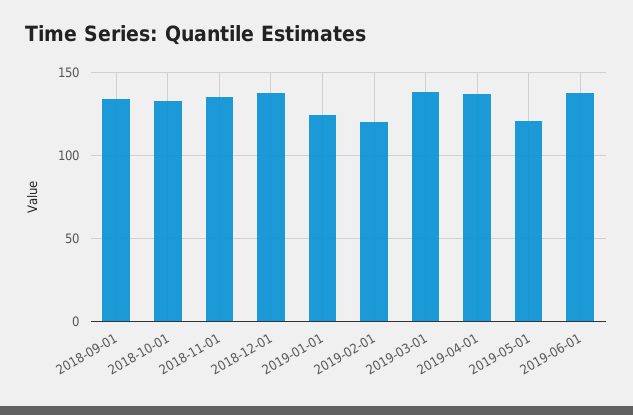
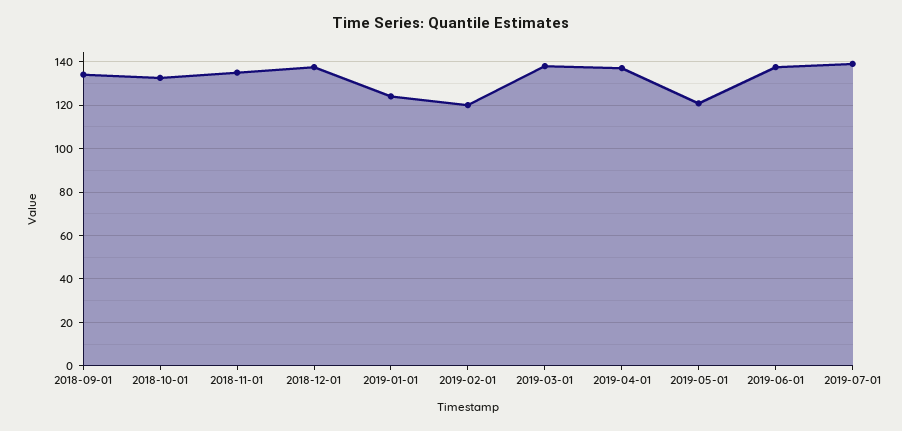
2019-07-01: none -> 140

